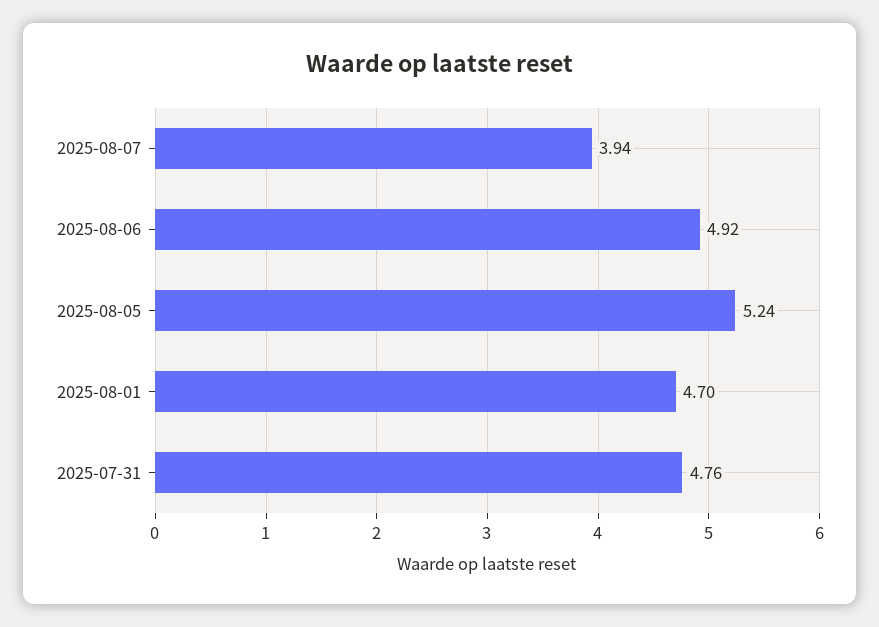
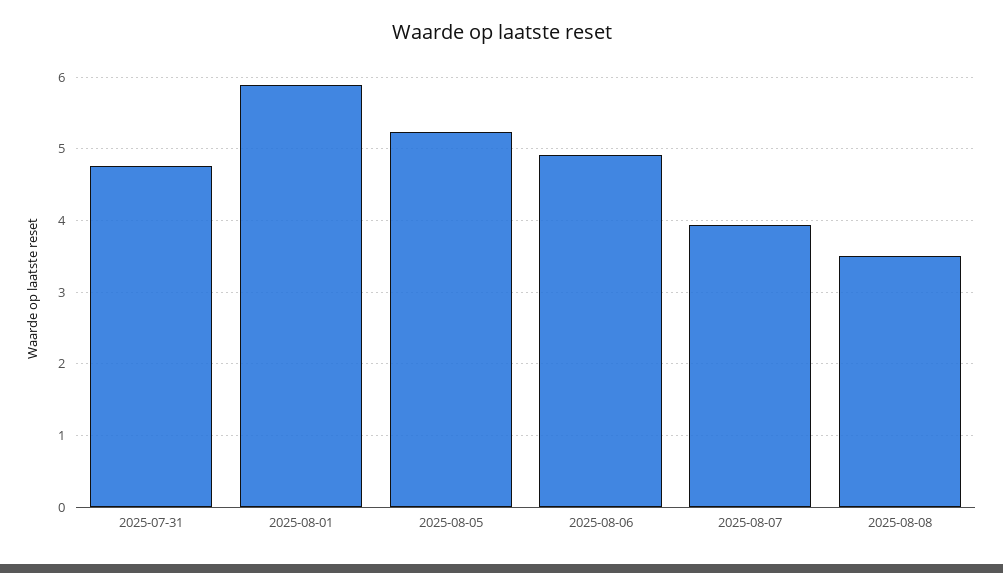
2025-08-01: 4.7 -> 5.9
2025-08-08: none -> 3.5

